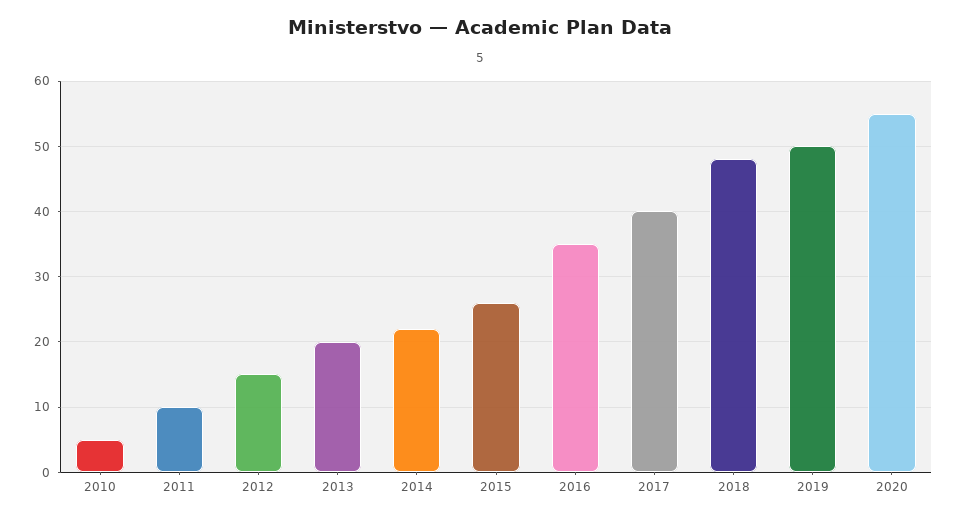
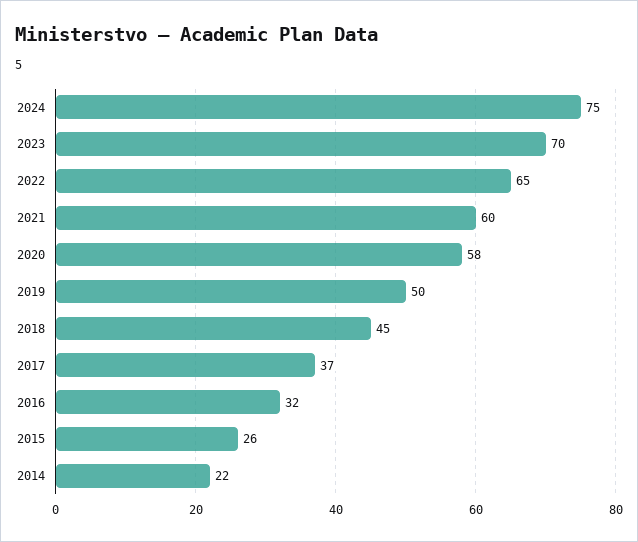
2010: 5 -> none
2011: 10 -> none
2012: 15 -> none
2013: 20 -> none
2016: 35 -> 32
2017: 40 -> 37
2018: 48 -> 45
2020: 55 -> 58
2024: none -> 75
2023: none -> 70
2022: none -> 65
2021: none -> 60

